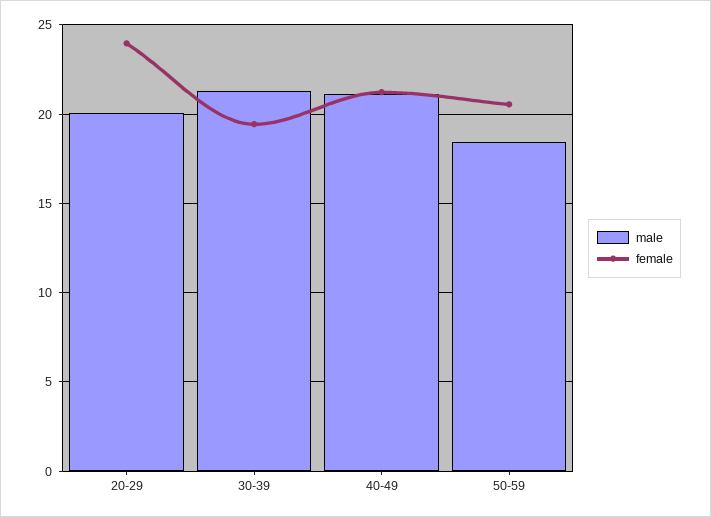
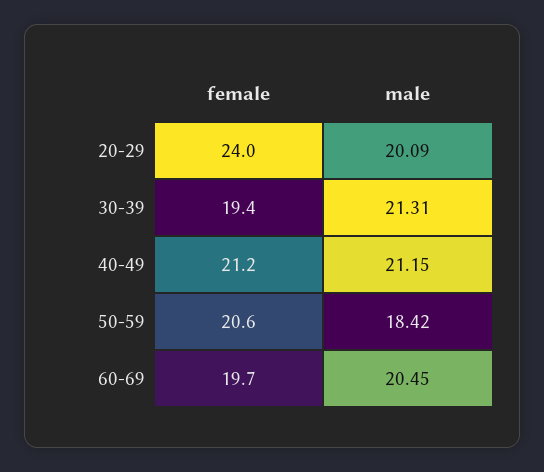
female, 60-69: none -> 19.7
male, 60-69: none -> 20.45

